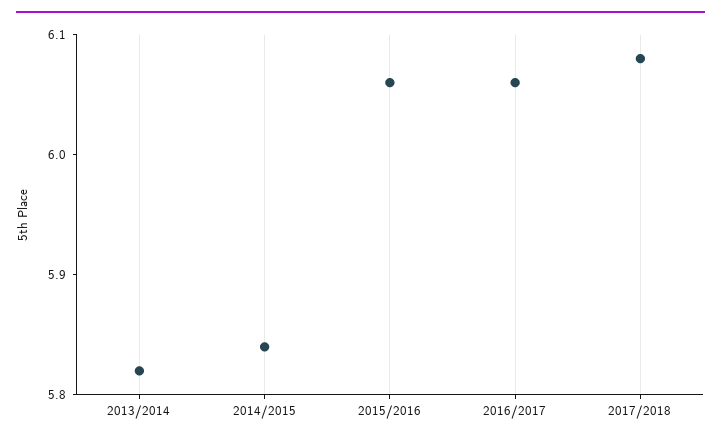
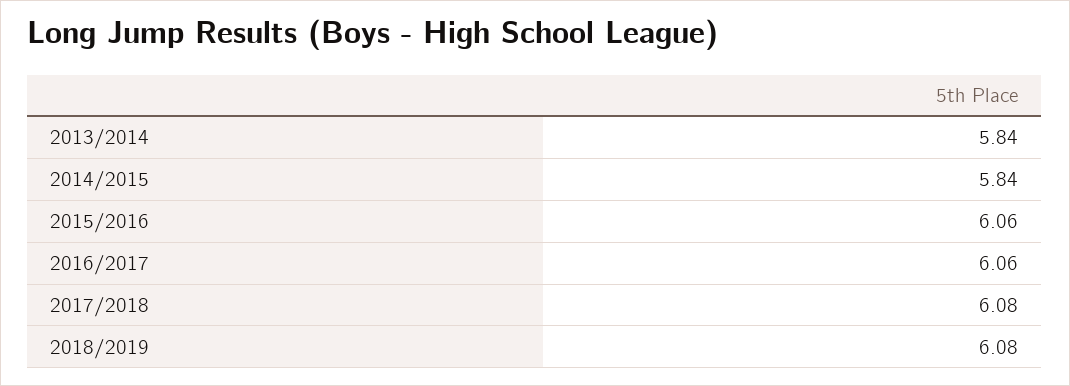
2013/2014: 5.82 -> 5.84
2018/2019: none -> 6.08

